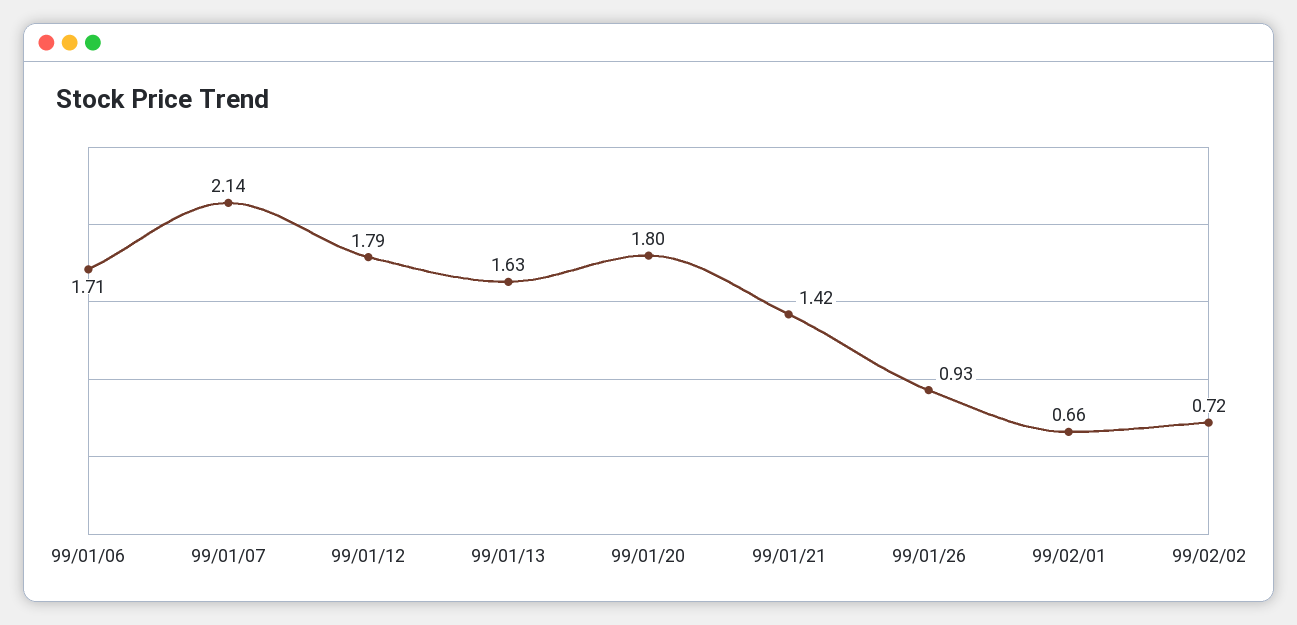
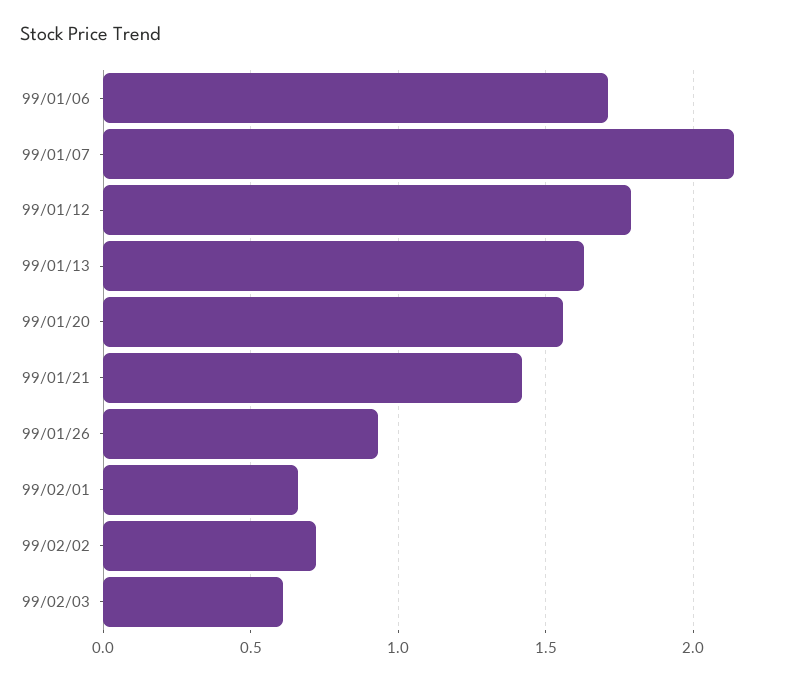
99/01/20: 1.8 -> 1.55
99/02/03: none -> 0.6

